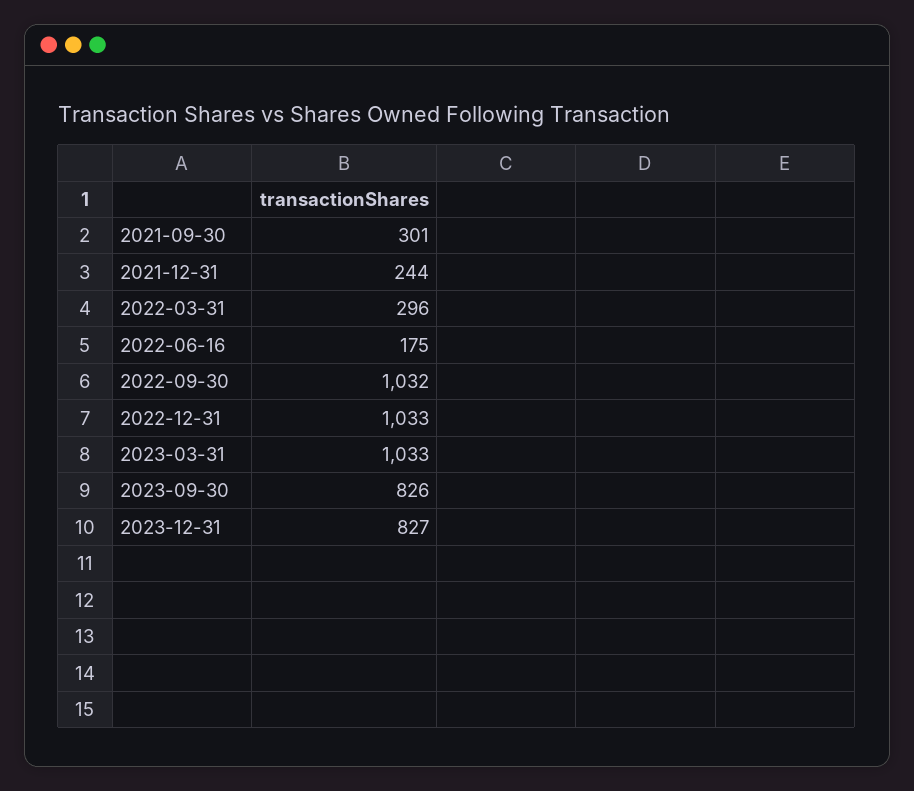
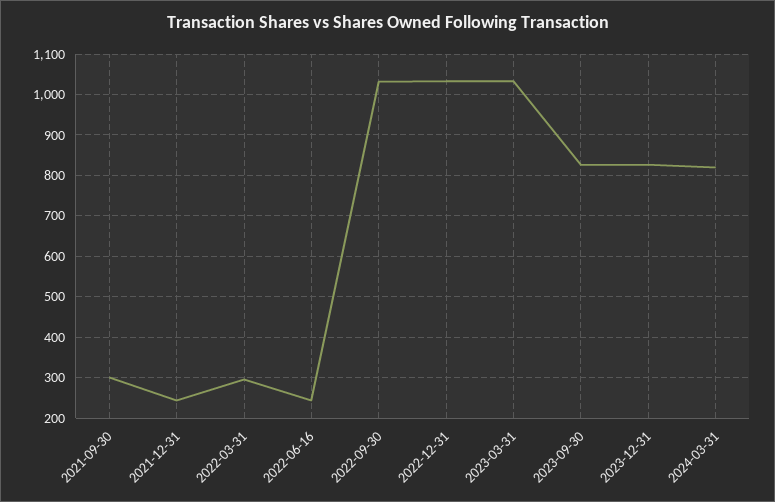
2022-06-16: 175 -> 240
2024-03-31: none -> 820

